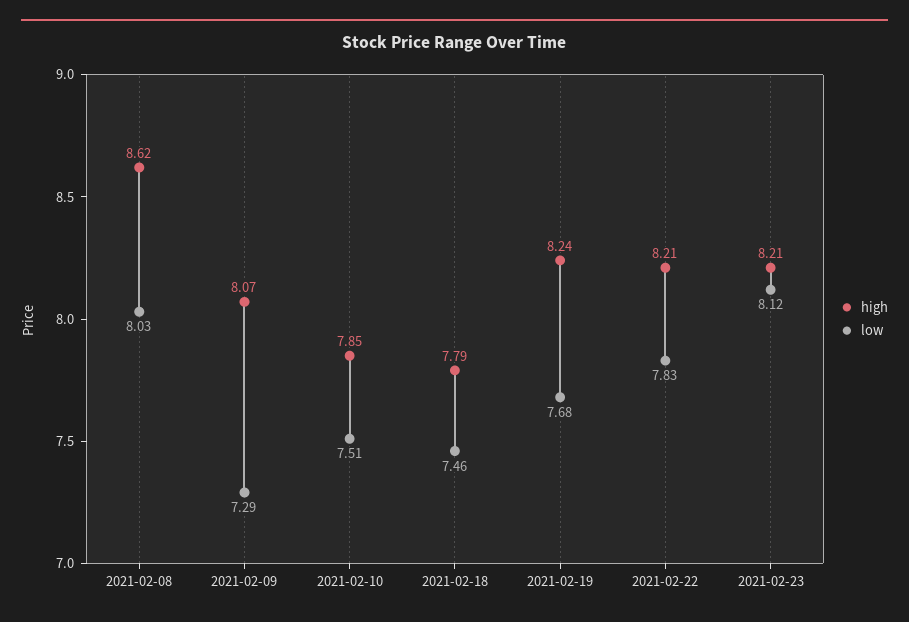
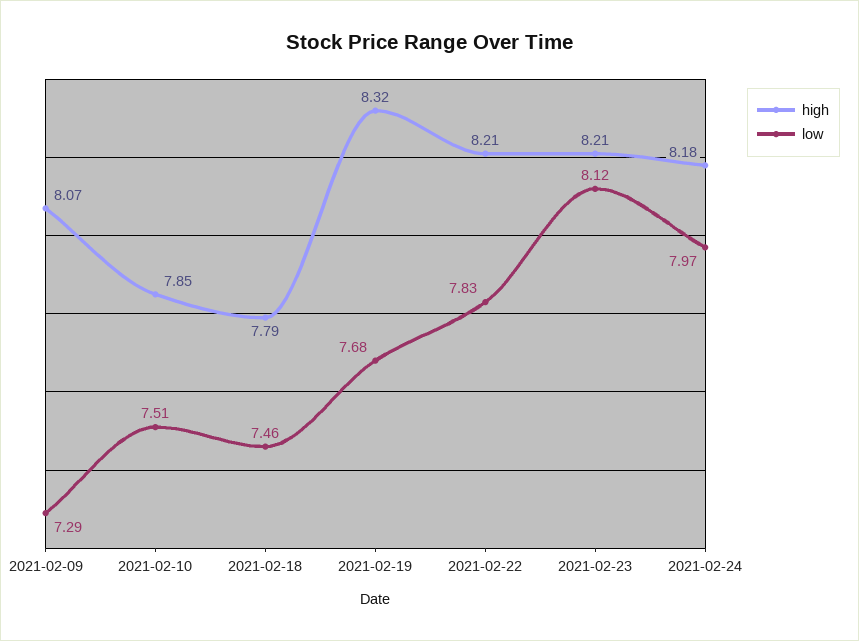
high, 2021-02-08: 8.62 -> none
low, 2021-02-08: 8.03 -> none
high, 2021-02-19: 8.24 -> 8.32
high, 2021-02-24: none -> 8.18
low, 2021-02-24: none -> 7.97

